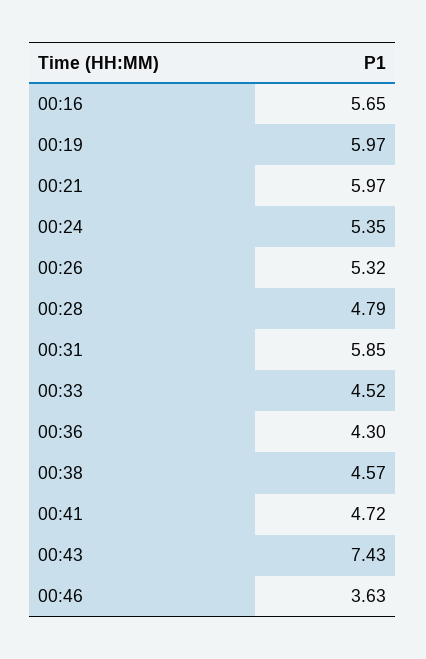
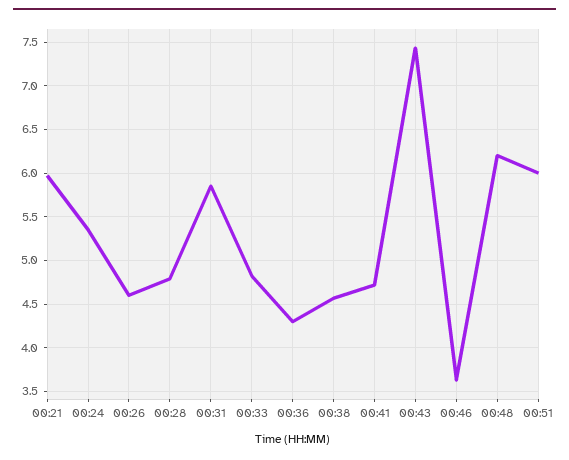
00:16: 5.65 -> none
00:19: 5.97 -> none
00:26: 5.32 -> 4.6
00:33: 4.52 -> 4.8
00:48: none -> 6.2
00:51: none -> 6

